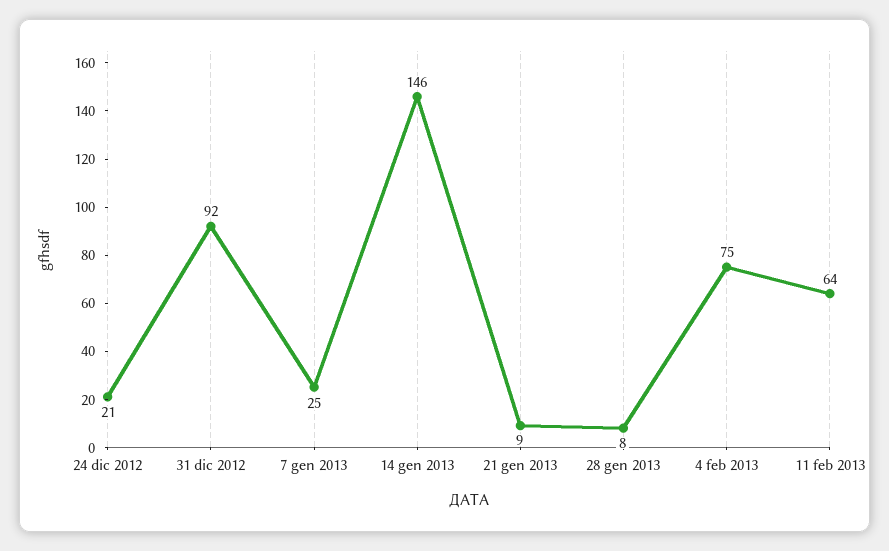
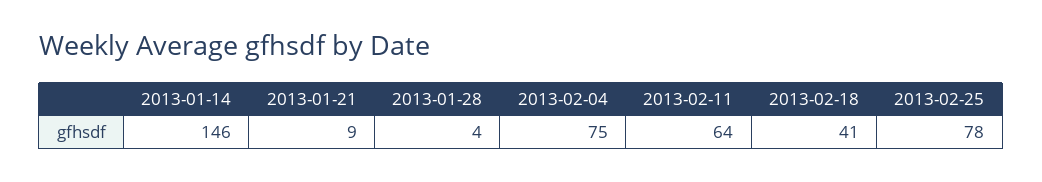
24 dic 2012: 21 -> none
31 dic 2012: 92 -> none
7 gen 2013: 25 -> none
28 gen 2013: 8 -> 4
2013-02-18: none -> 41
2013-02-25: none -> 78

